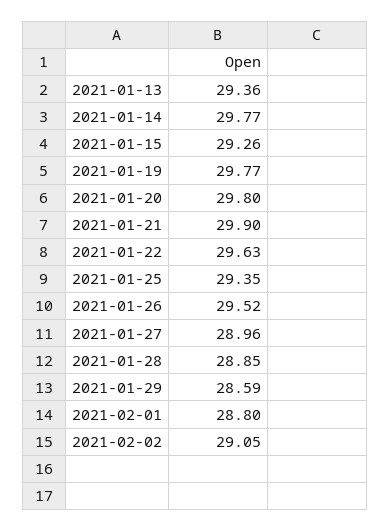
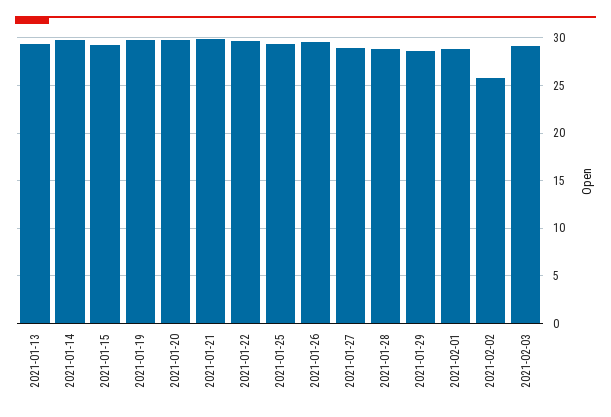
2021-02-02: 29.05 -> 26
2021-02-03: none -> 29

